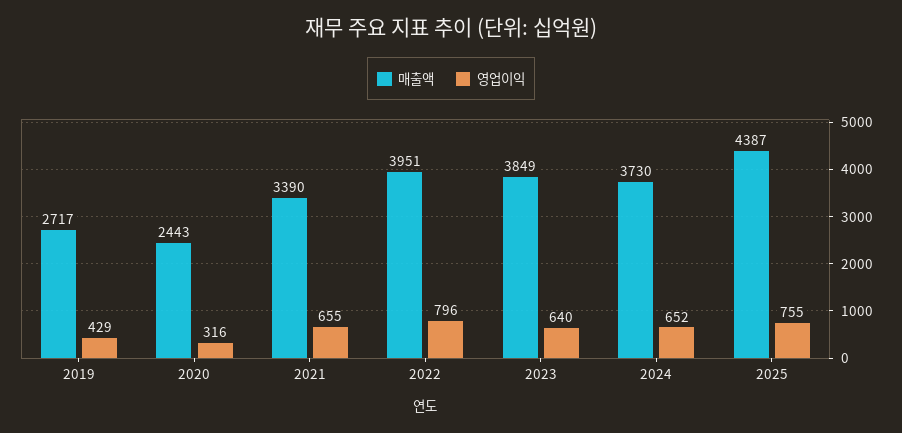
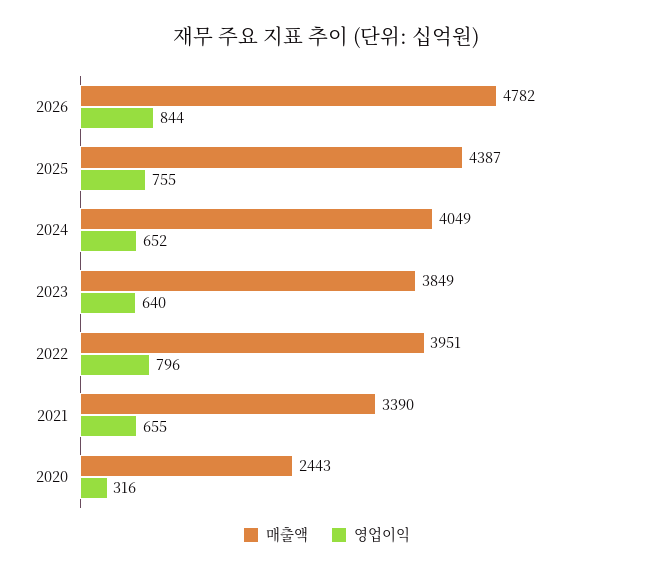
매출액, 2019: 2717 -> none
영업이익, 2019: 429 -> none
매출액, 2024: 3730 -> 4049
매출액, 2026: none -> 4782
영업이익, 2026: none -> 844

